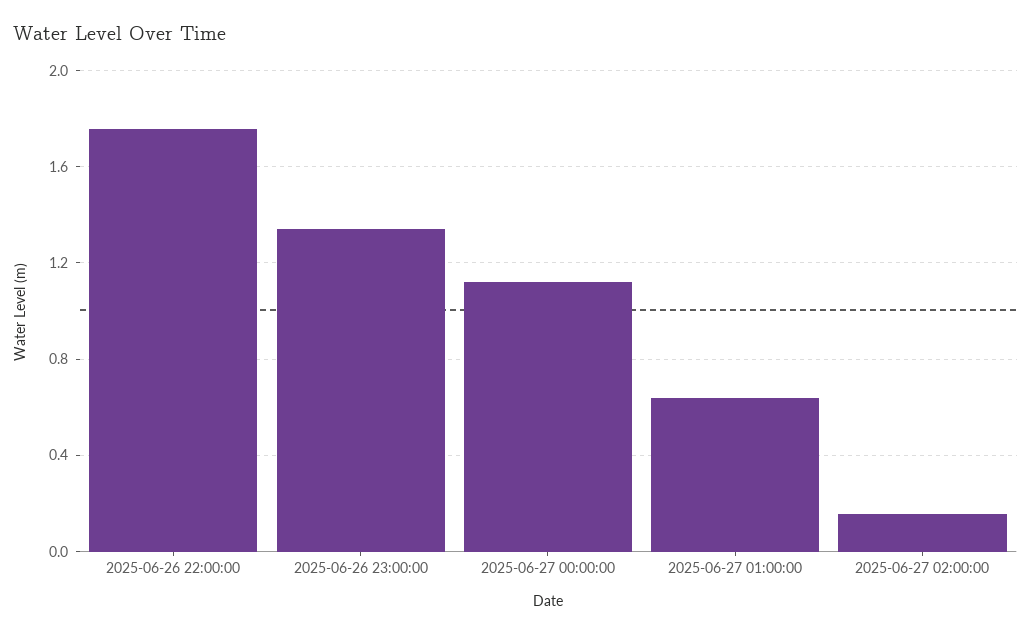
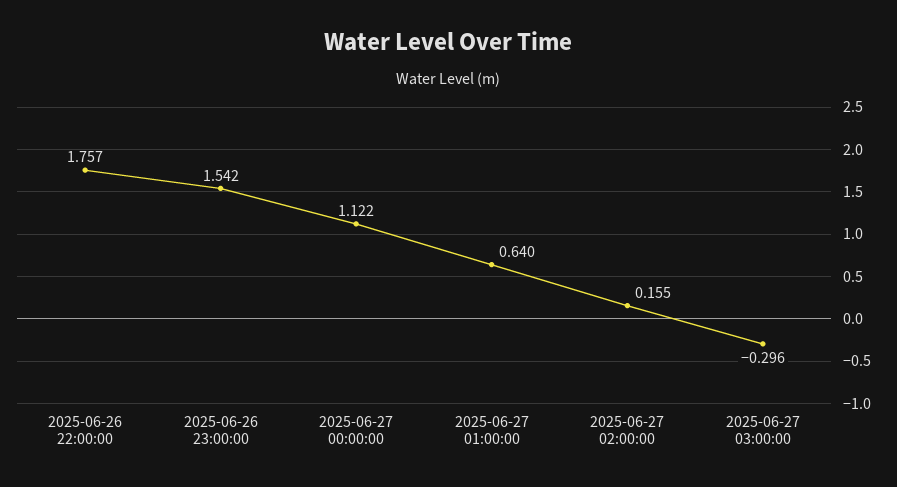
2025-06-26 23:00:00: 1.35 -> 1.542
2025-06-27 03:00:00: none -> -0.296

